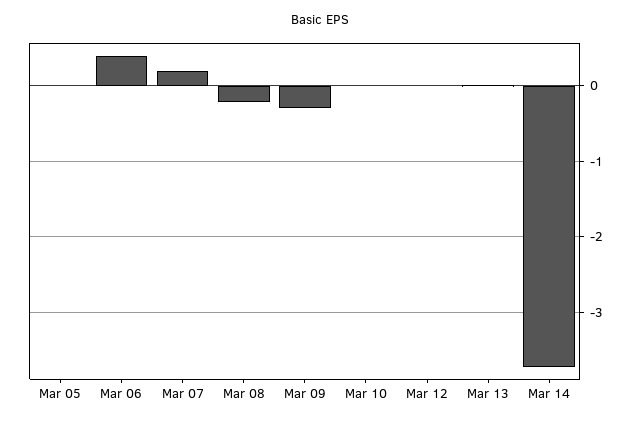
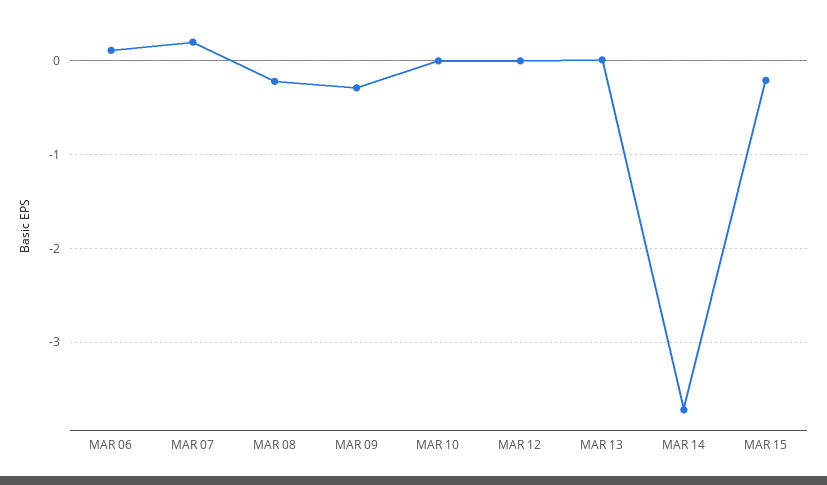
Mar 05: 0 -> none
Mar 06: 0.4 -> 0.1
MAR 15: none -> -0.2

